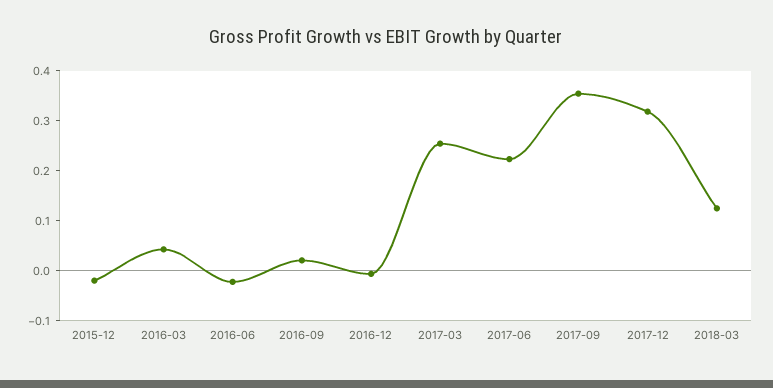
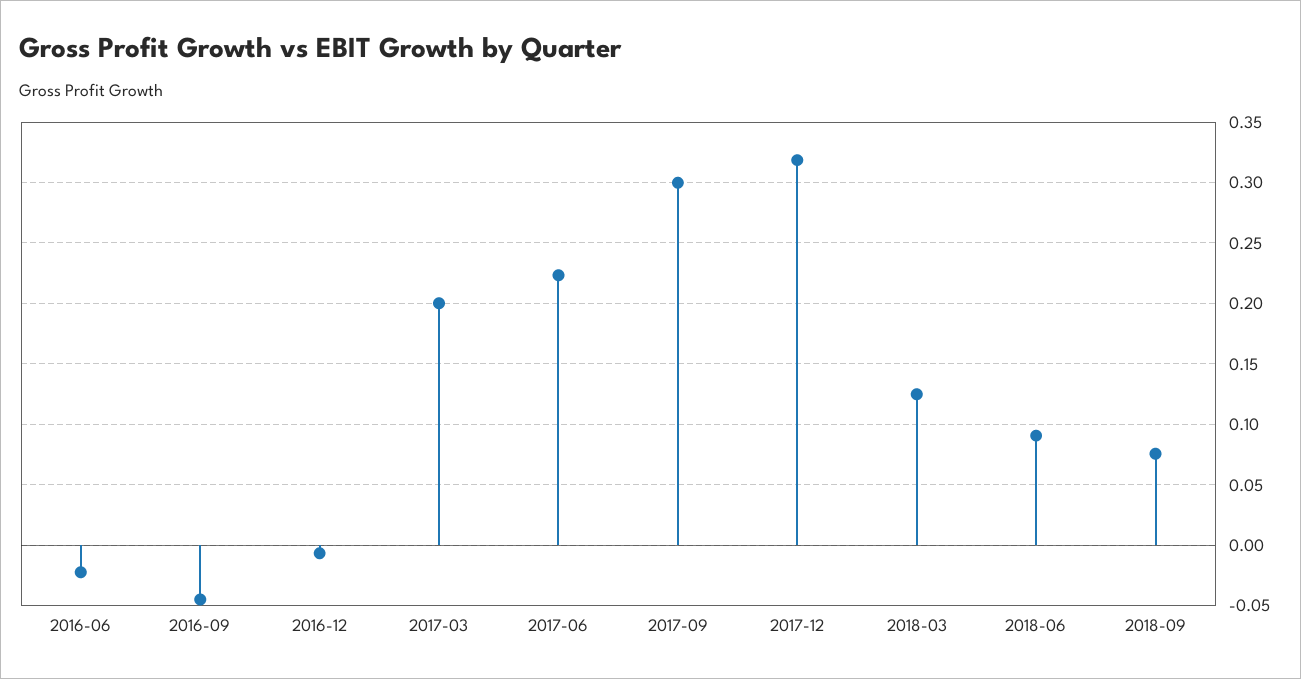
2015-12: -0.02 -> none
2016-03: 0.04 -> none
2016-09: 0.02 -> -0.045
2017-03: 0.26 -> 0.2
2017-09: 0.36 -> 0.3
2018-06: none -> 0.09
2018-09: none -> 0.075

